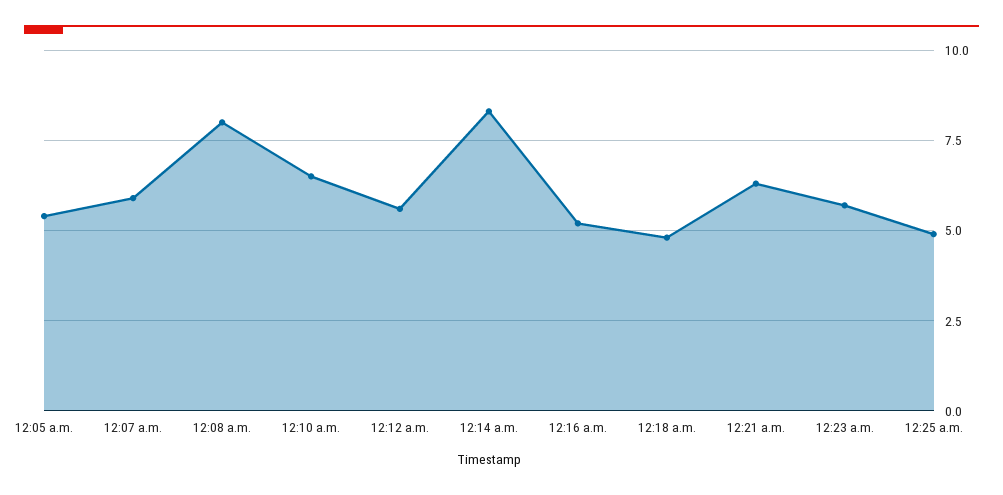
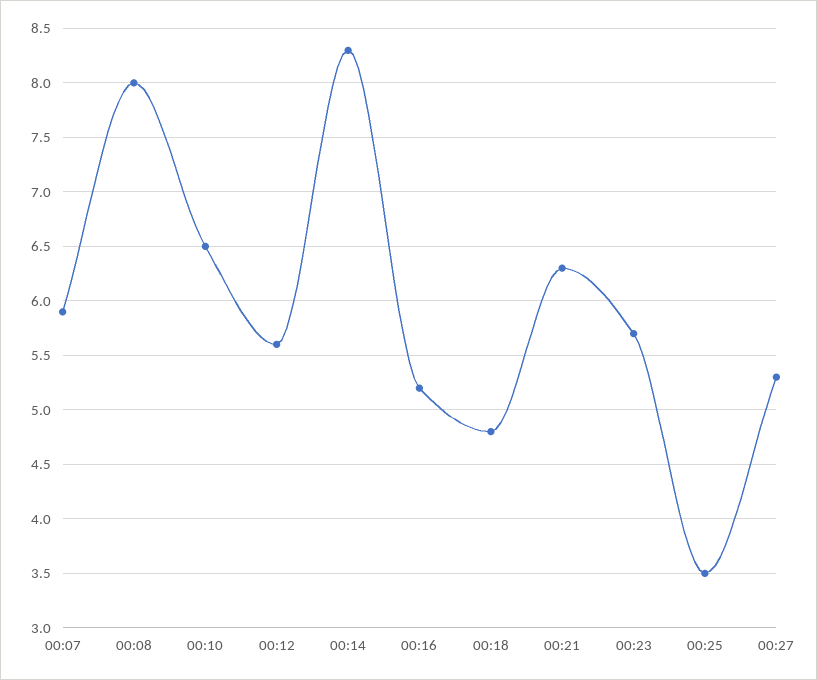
12:05 a.m.: 5.5 -> none
12:25 a.m.: 5 -> 3.5
00:27: none -> 5.3

